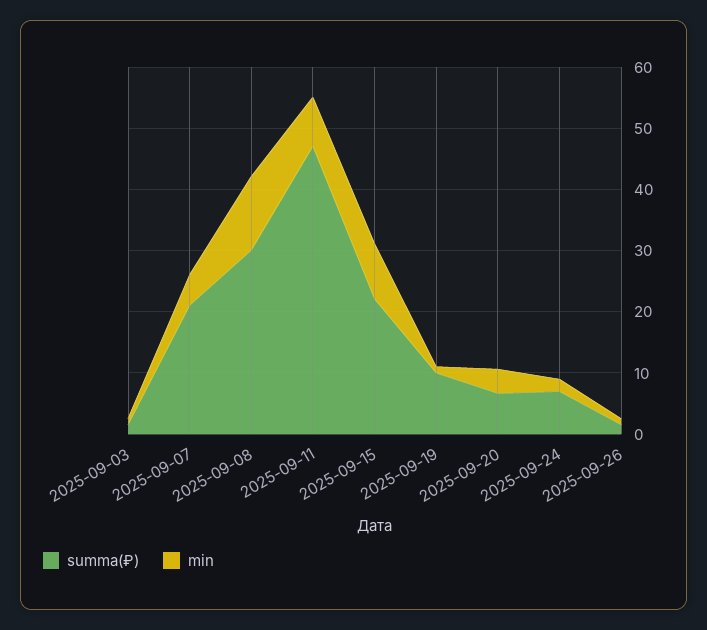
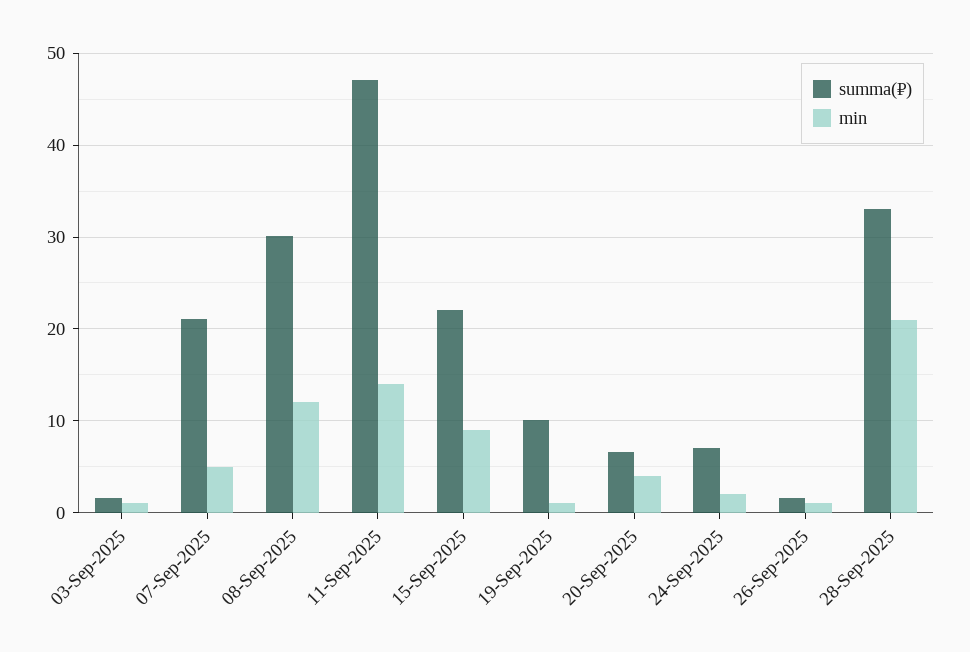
min, 2025-09-11: 8 -> 14
summa(₽), 28-Sep-2025: none -> 33
min, 28-Sep-2025: none -> 21

